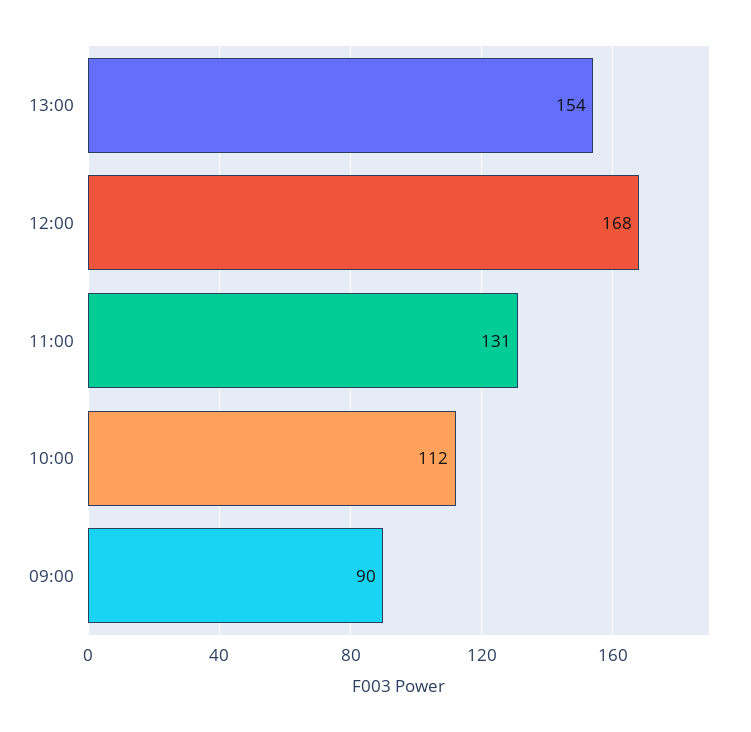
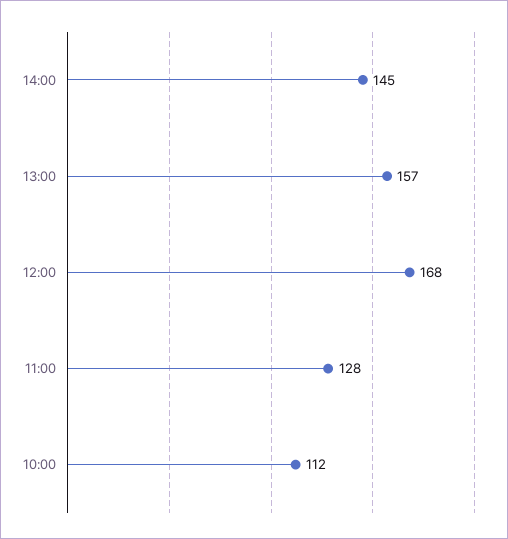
13:00: 154 -> 157
11:00: 131 -> 128
09:00: 90 -> none
14:00: none -> 145

